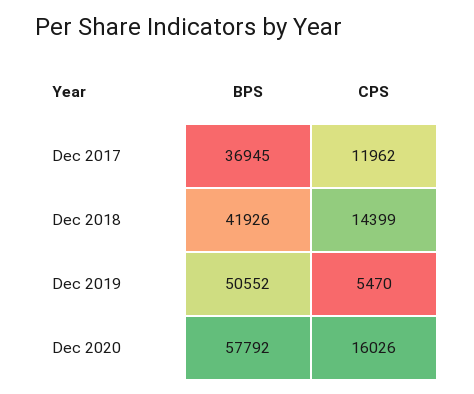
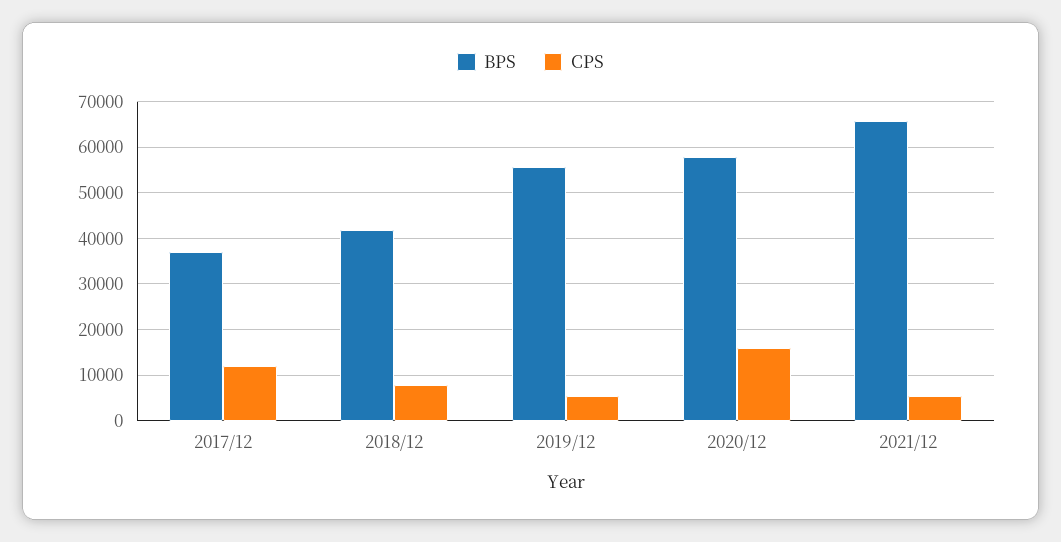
CPS, Dec 2018: 14399 -> 8000
BPS, Dec 2019: 50552 -> 56000
BPS, 2021/12: none -> 66000
CPS, 2021/12: none -> 6000

